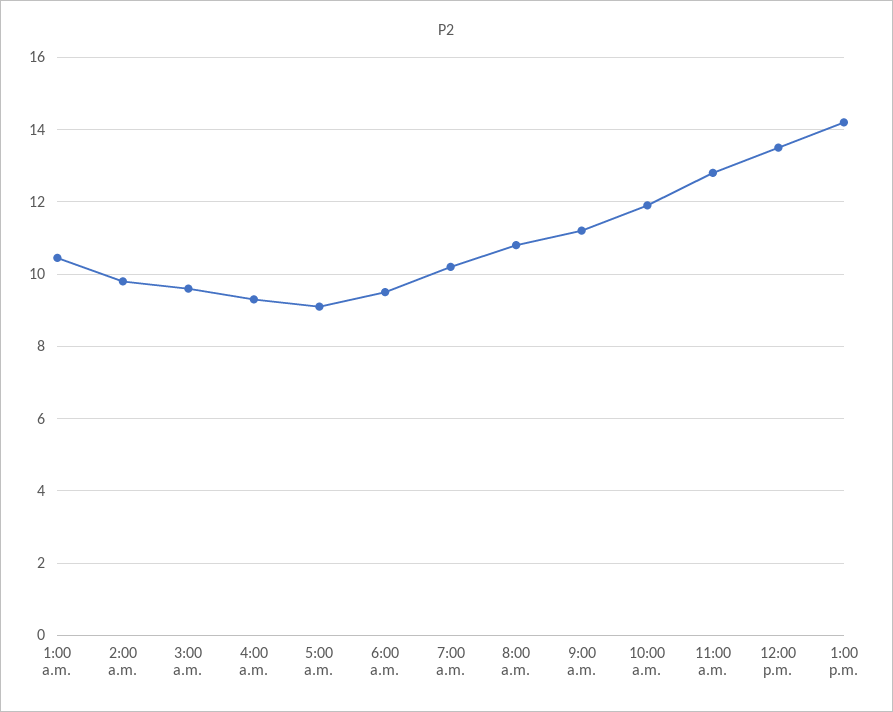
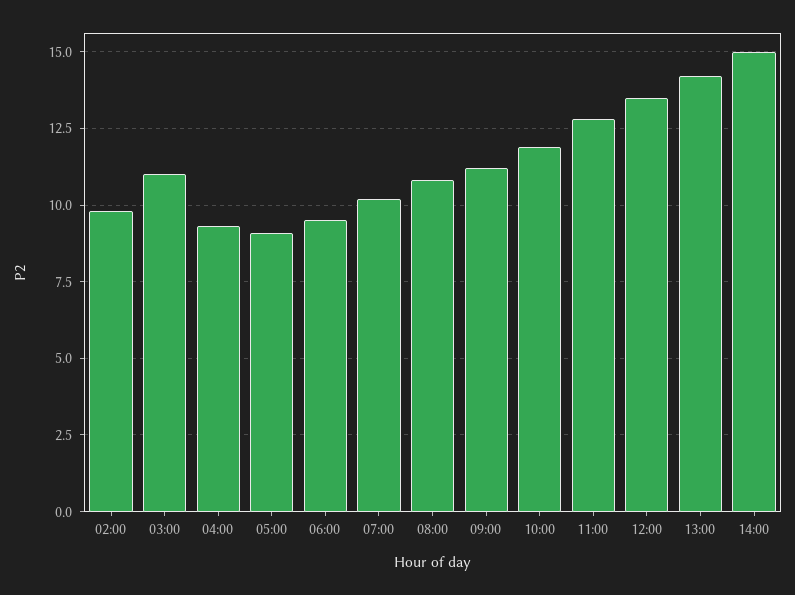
1:00 a.m.: 10.4 -> none
3:00 a.m.: 9.6 -> 11
14:00: none -> 15

